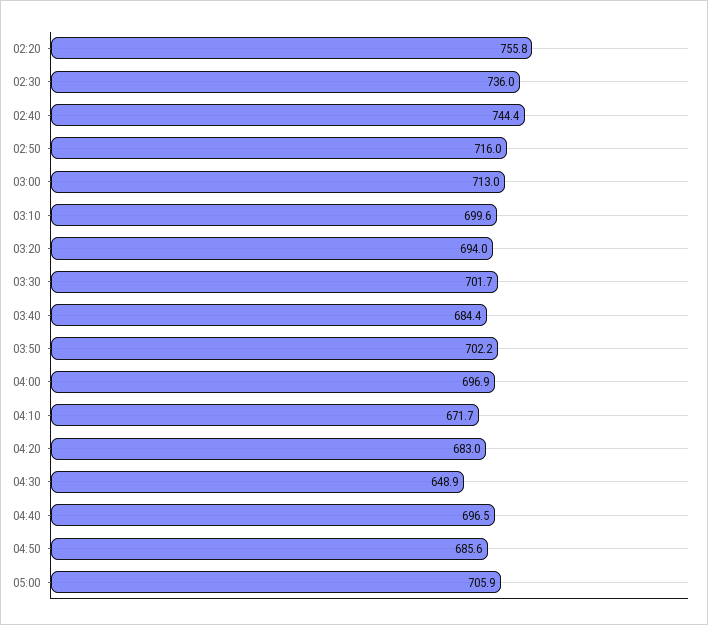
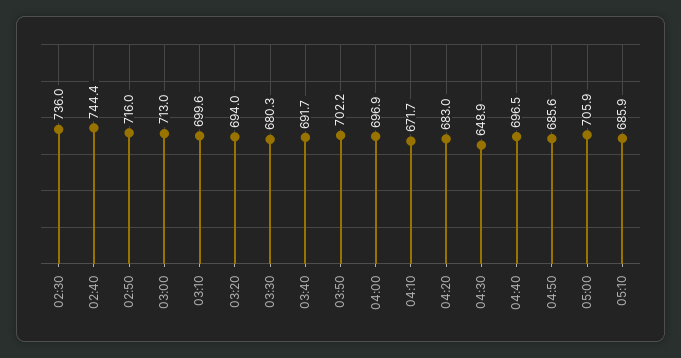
02:20: 755.8 -> none
03:30: 701.7 -> 680.3
03:40: 684.4 -> 691.7
05:10: none -> 685.9

